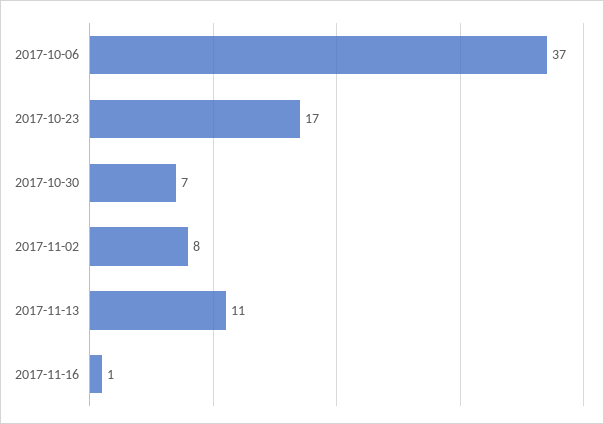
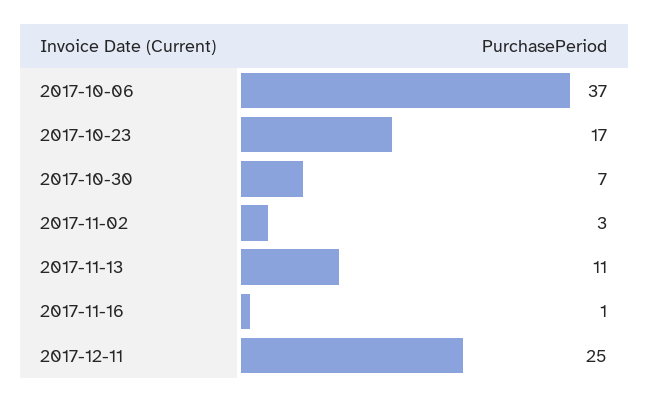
2017-11-02: 8 -> 3
2017-12-11: none -> 25

